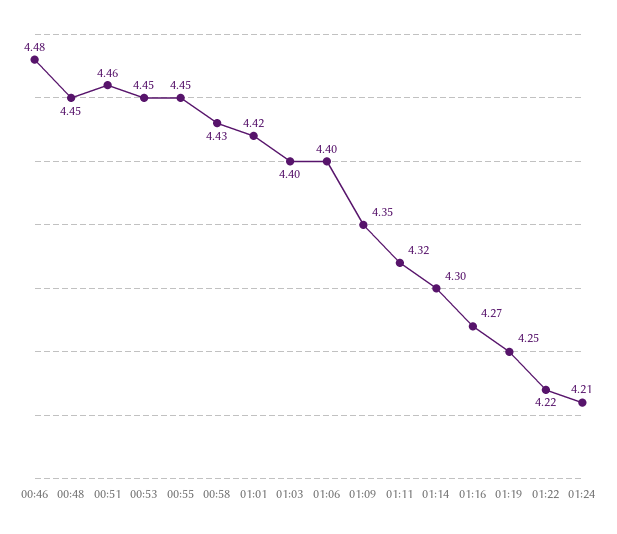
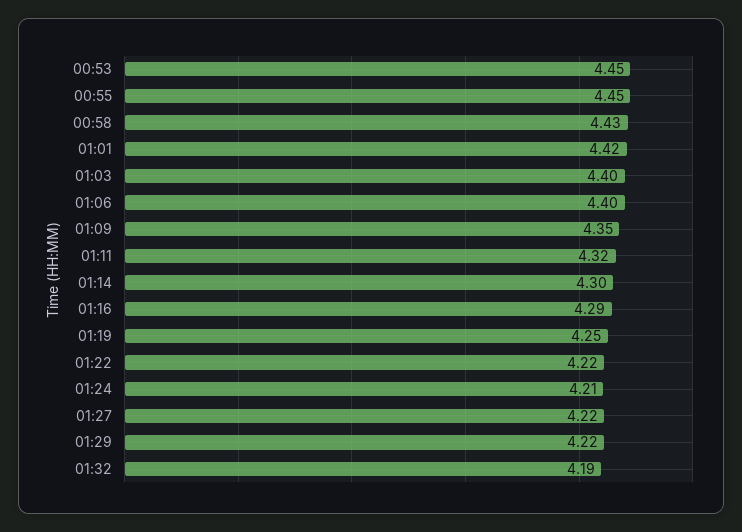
00:46: 4.48 -> none
00:48: 4.45 -> none
00:51: 4.46 -> none
01:16: 4.27 -> 4.29
01:27: none -> 4.22
01:29: none -> 4.22
01:32: none -> 4.19

